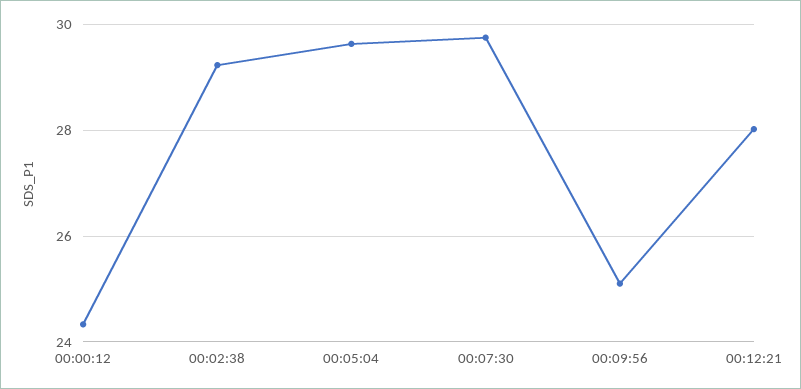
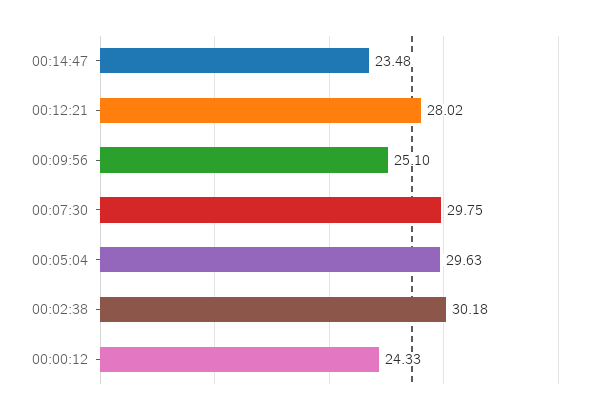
00:02:38: 29.2 -> 30.18
00:14:47: none -> 23.48

